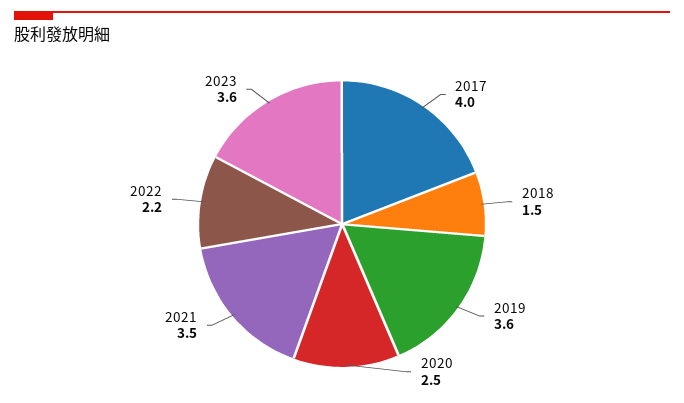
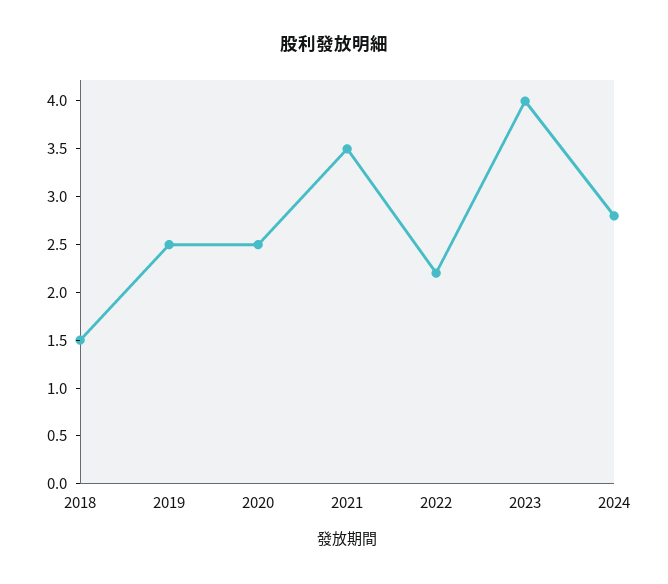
2017: 4 -> none
2019: 3.6 -> 2.5
2023: 3.6 -> 4
2024: none -> 2.8

